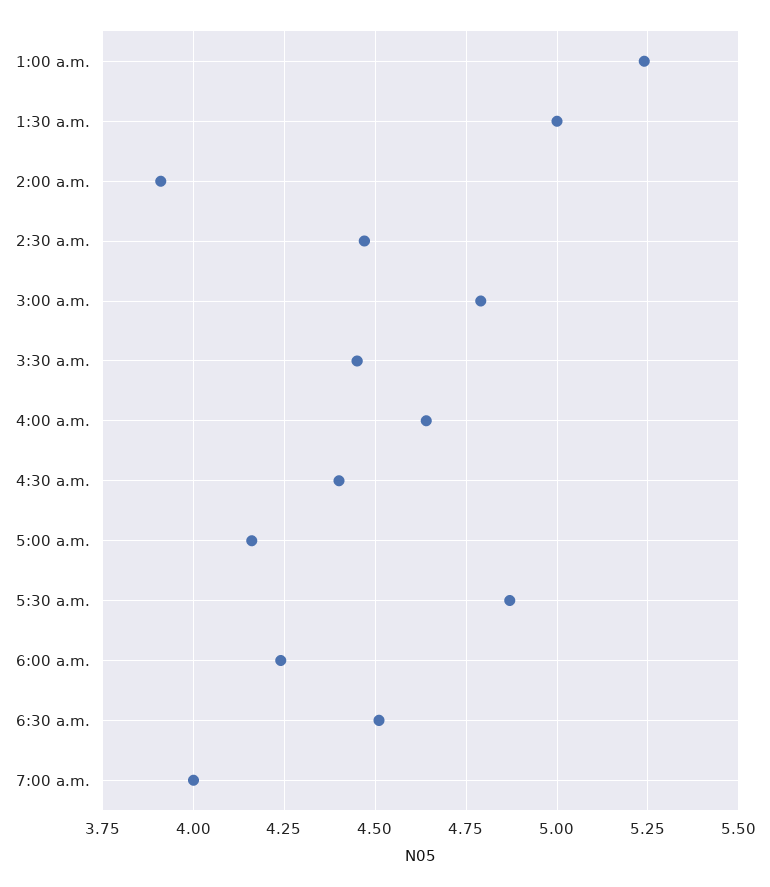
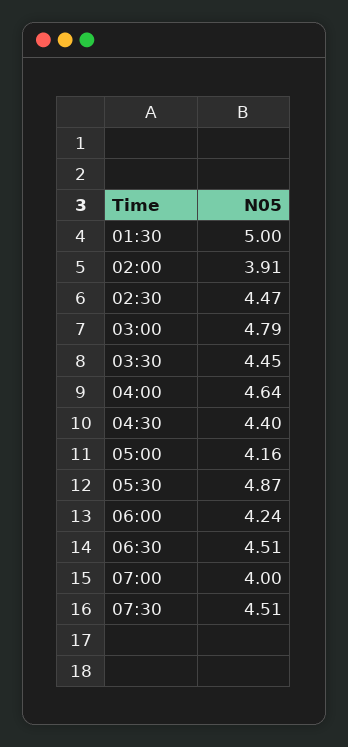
1:00 a.m.: 5.25 -> none
07:30: none -> 4.51

